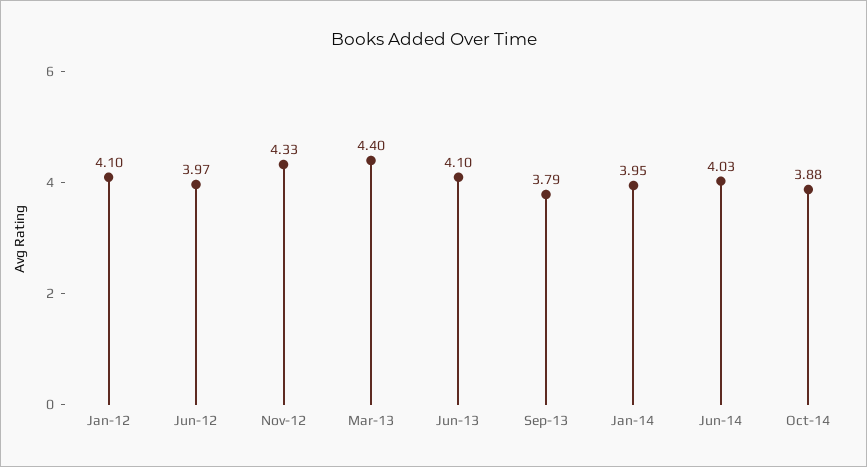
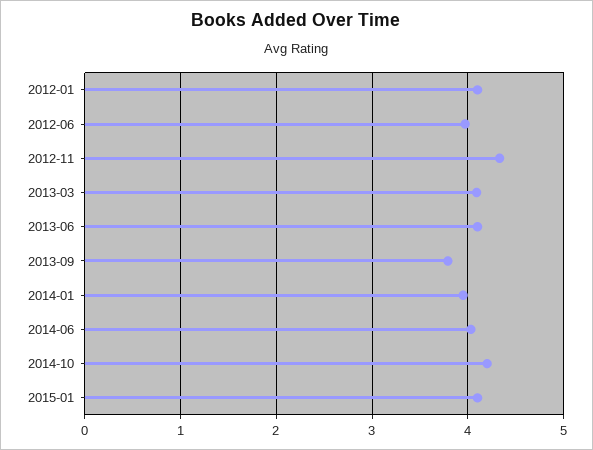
Mar-13: 4.4 -> 4.1
Oct-14: 3.88 -> 4.2
2015-01: none -> 4.1

